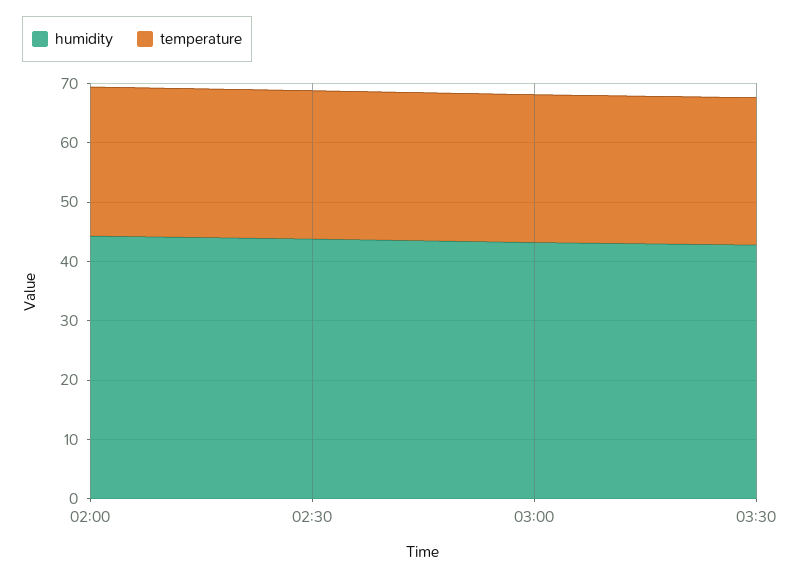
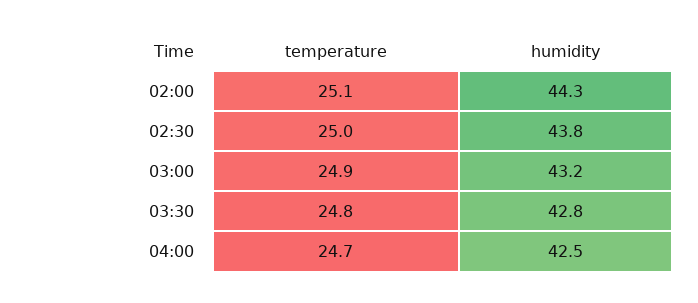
temperature, 04:00: none -> 24.7
humidity, 04:00: none -> 42.5

